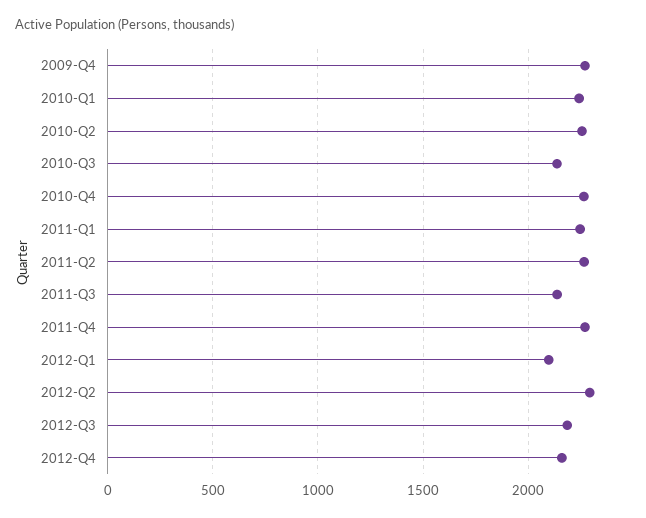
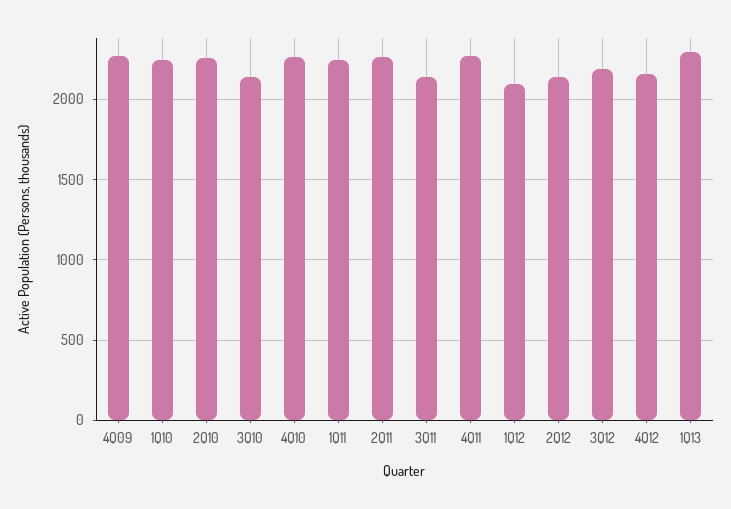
2012-Q2: 2300 -> 2150
1Q13: none -> 2300

